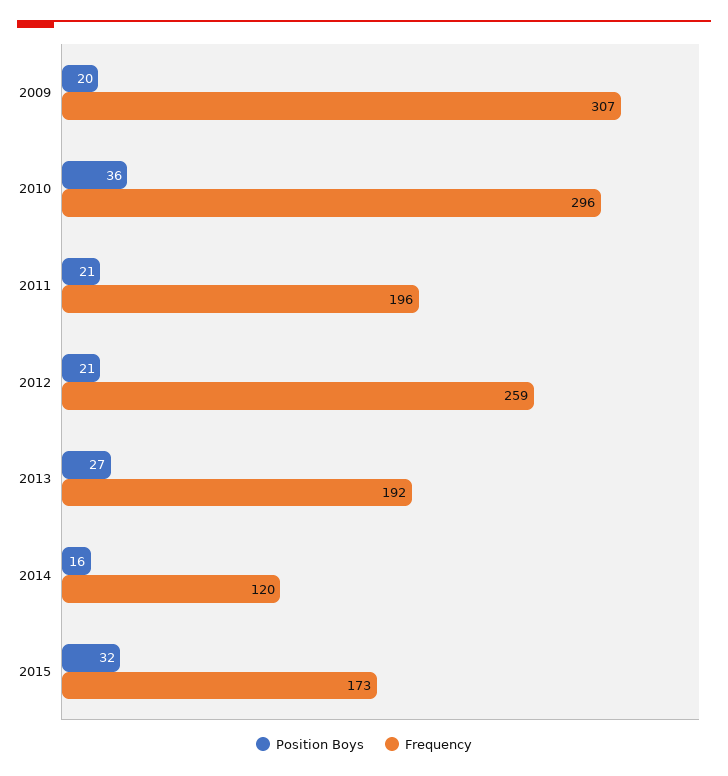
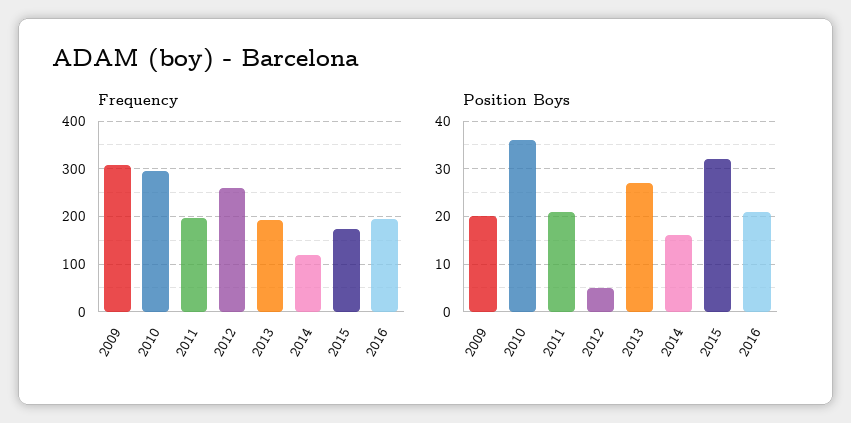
Position Boys, 2012: 21 -> 5
Frequency, 2016: none -> 200
Position Boys, 2016: none -> 20

